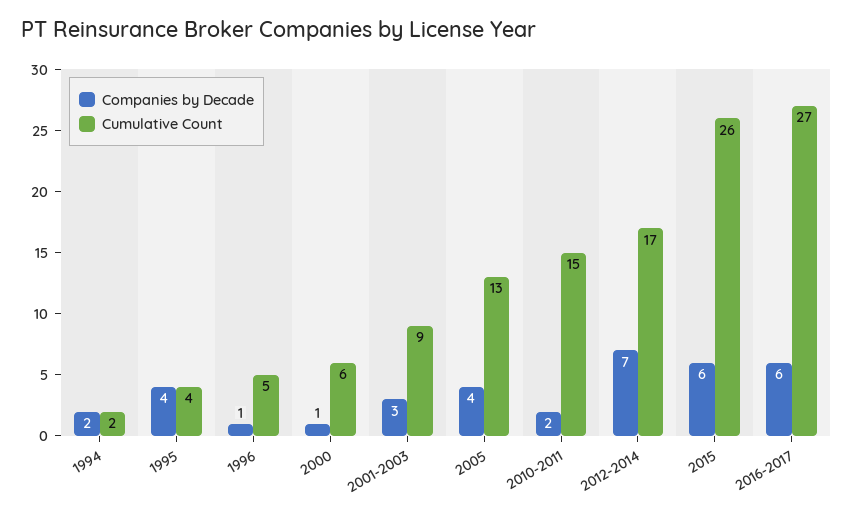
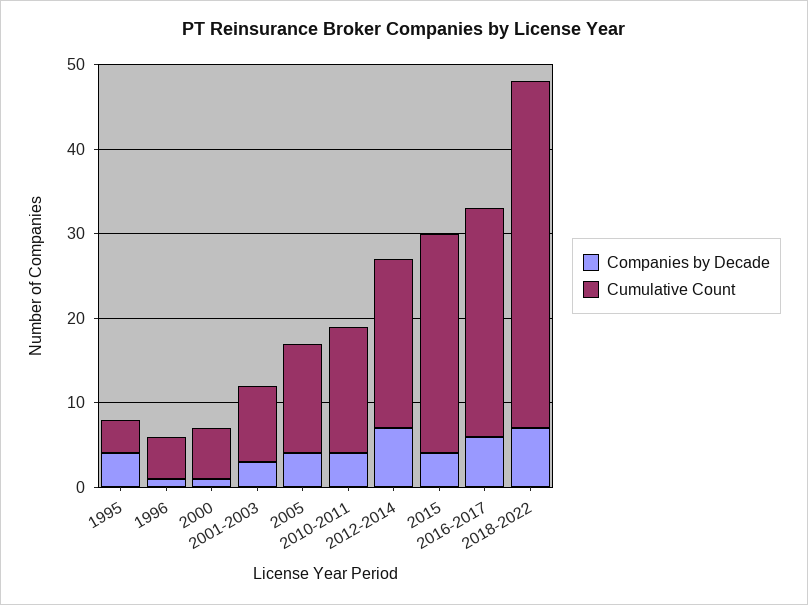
Companies by Decade, 1994: 2 -> none
Cumulative Count, 1994: 2 -> none
Companies by Decade, 2010-2011: 2 -> 4
Cumulative Count, 2012-2014: 17 -> 20
Companies by Decade, 2015: 6 -> 4
Companies by Decade, 2018-2022: none -> 7
Cumulative Count, 2018-2022: none -> 41

